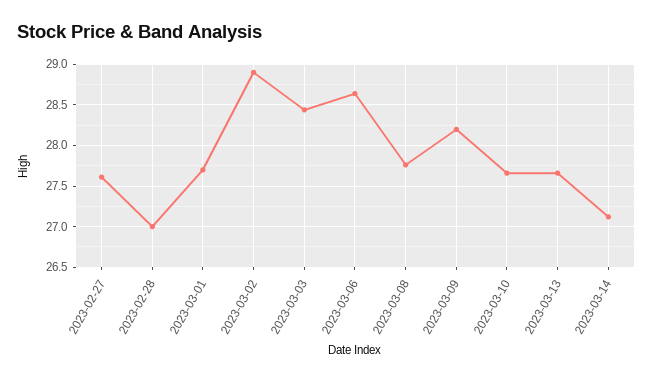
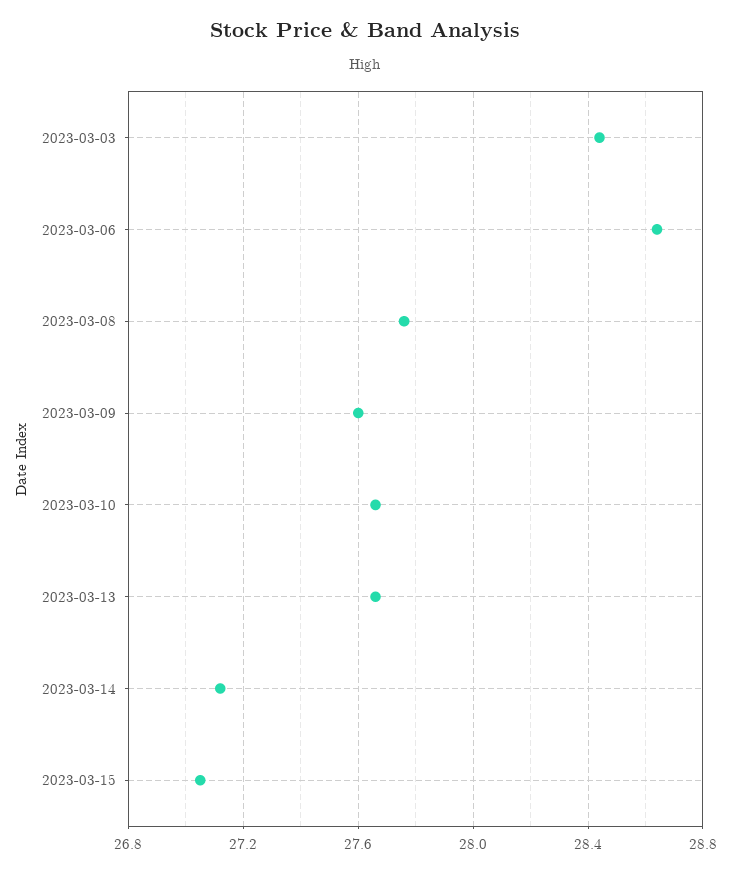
2023-02-27: 27.6 -> none
2023-02-28: 27 -> none
2023-03-01: 27.7 -> none
2023-03-02: 28.9 -> none
2023-03-09: 28.2 -> 27.6
2023-03-15: none -> 27.05

